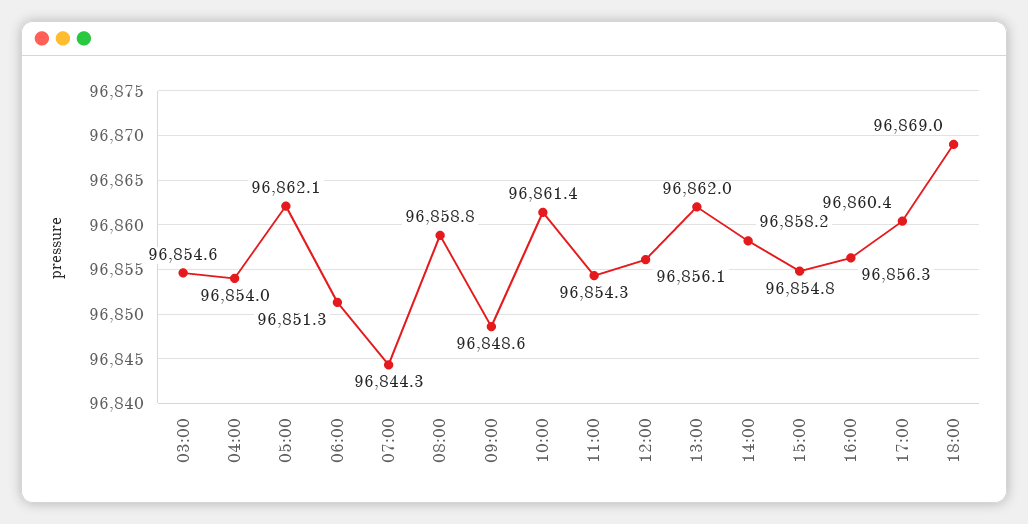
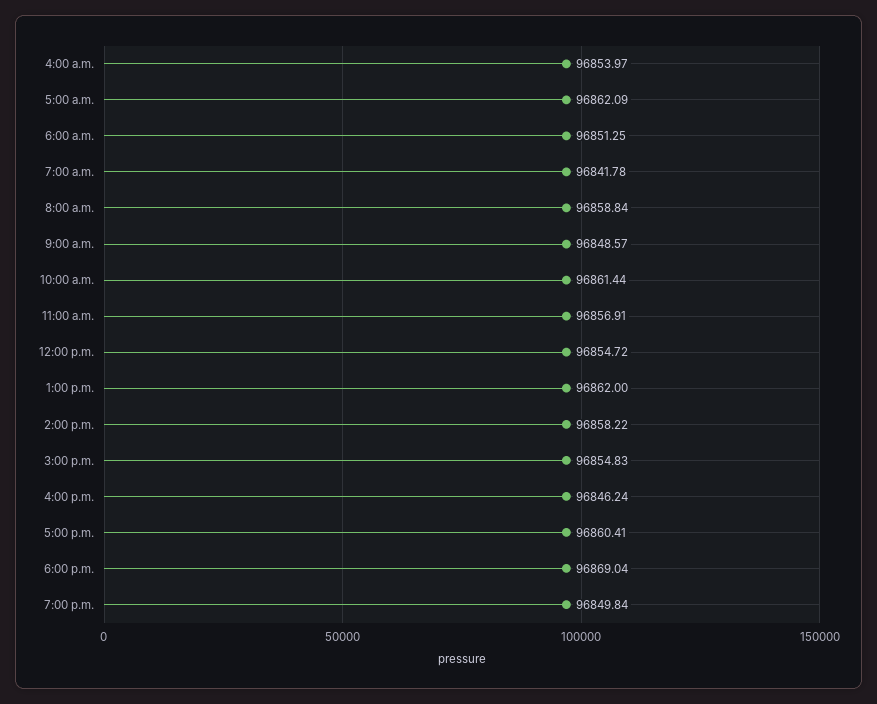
03:00: 96854.6 -> none
07:00: 96844.3 -> 96841.78
11:00: 96854.3 -> 96856.91
12:00: 96856.1 -> 96854.72
16:00: 96856.3 -> 96846.24
7:00 p.m.: none -> 96849.84

